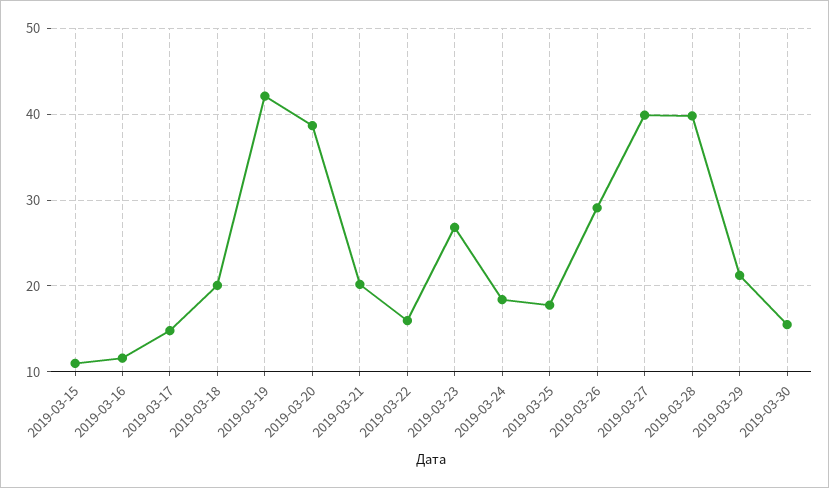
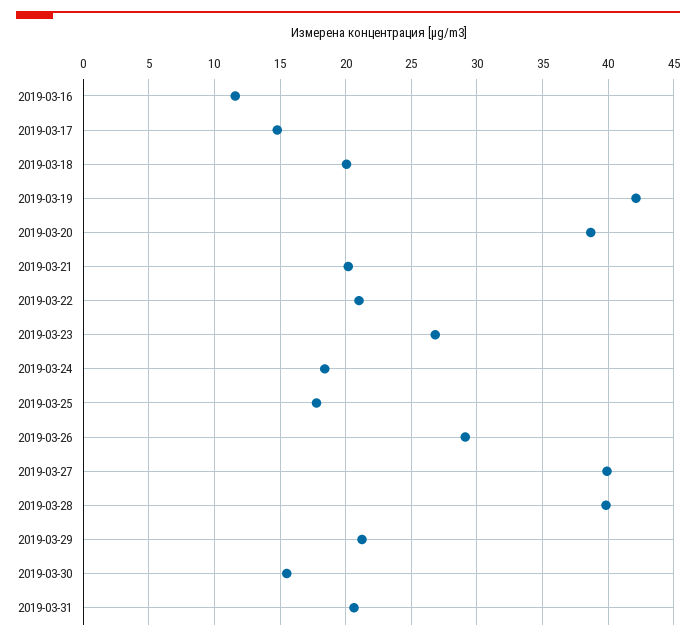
2019-03-15: 11 -> none
2019-03-22: 16 -> 21
2019-03-31: none -> 20.5

